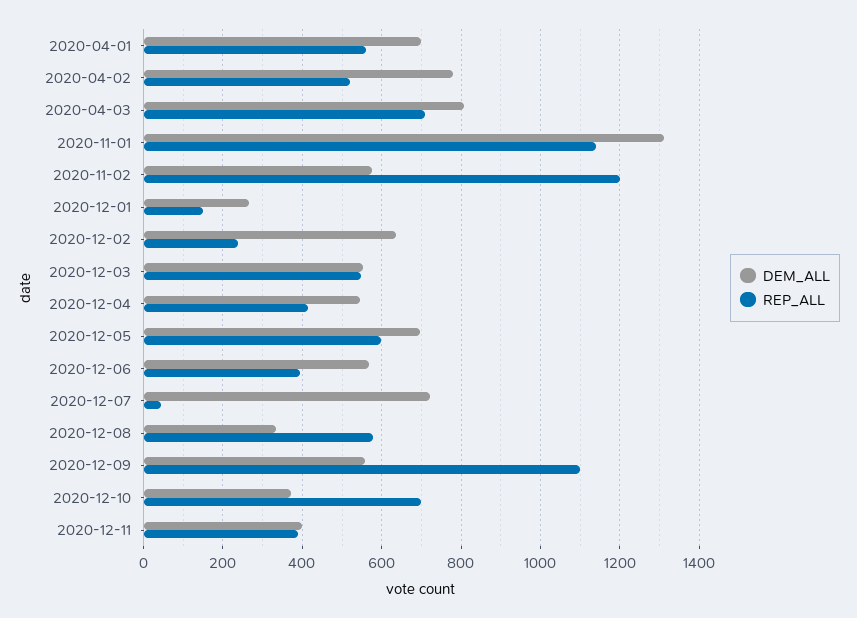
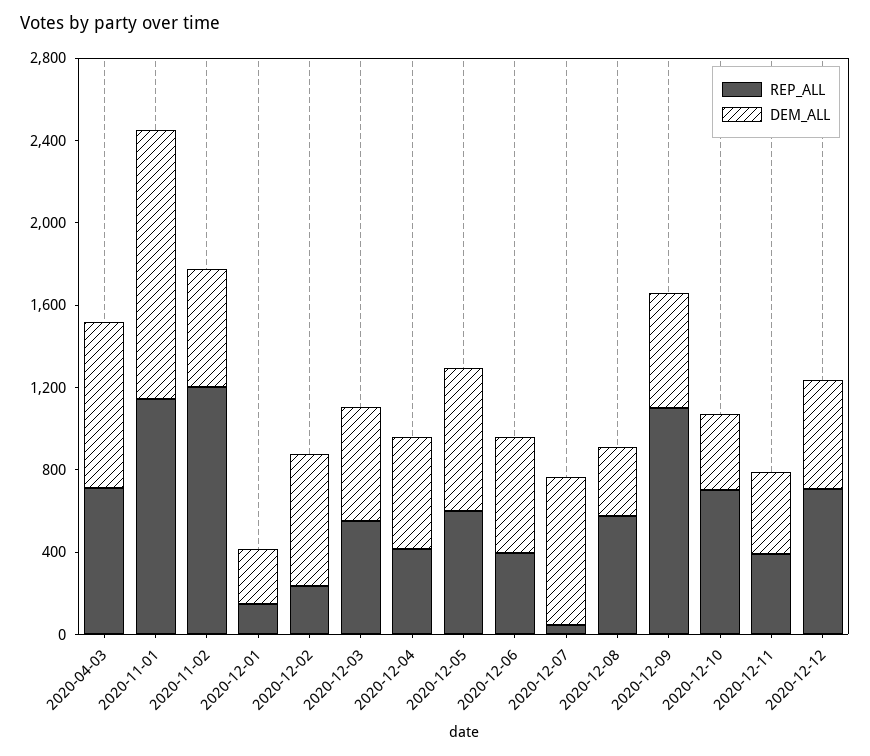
DEM_ALL, 2020-04-01: 700 -> none
REP_ALL, 2020-04-01: 560 -> none
DEM_ALL, 2020-04-02: 780 -> none
REP_ALL, 2020-04-02: 520 -> none
REP_ALL, 2020-12-12: none -> 700
DEM_ALL, 2020-12-12: none -> 500

